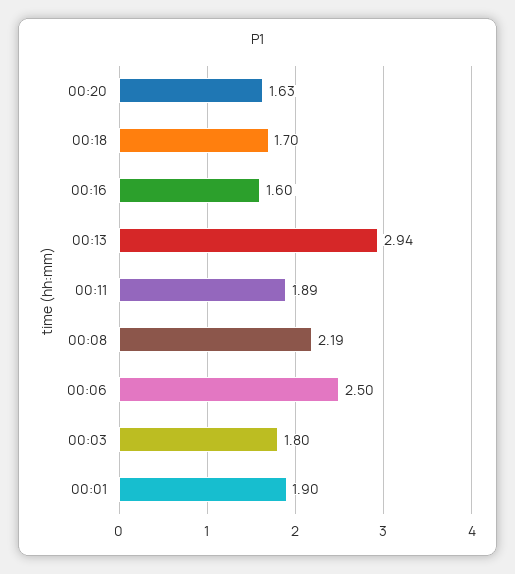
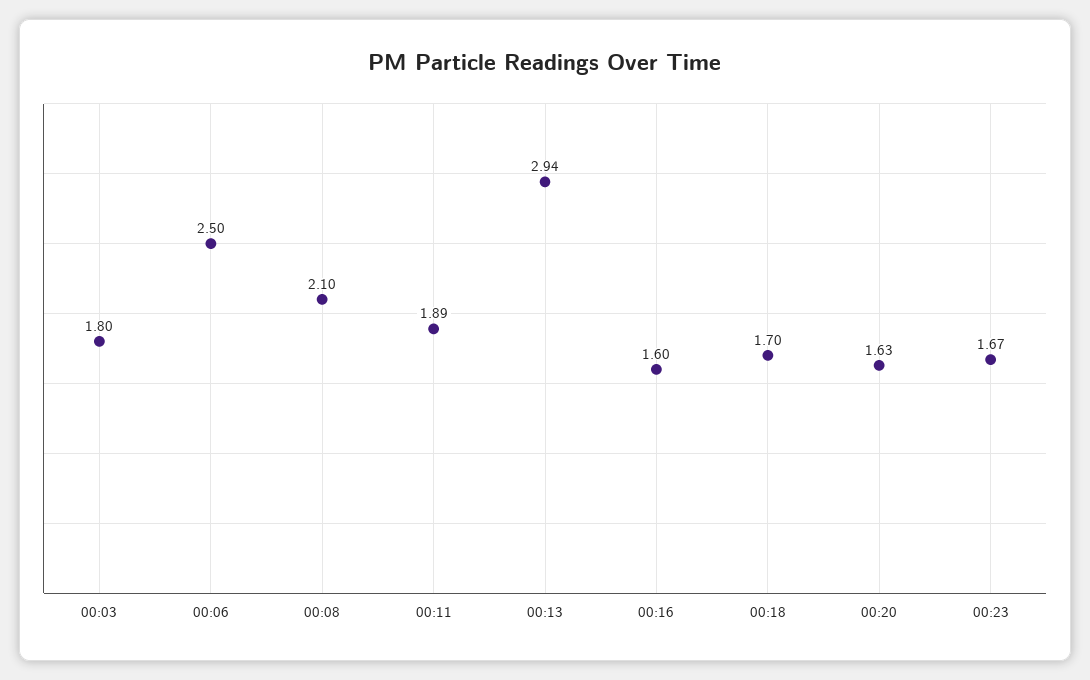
00:08: 2.19 -> 2.1
00:01: 1.9 -> none
00:23: none -> 1.67

